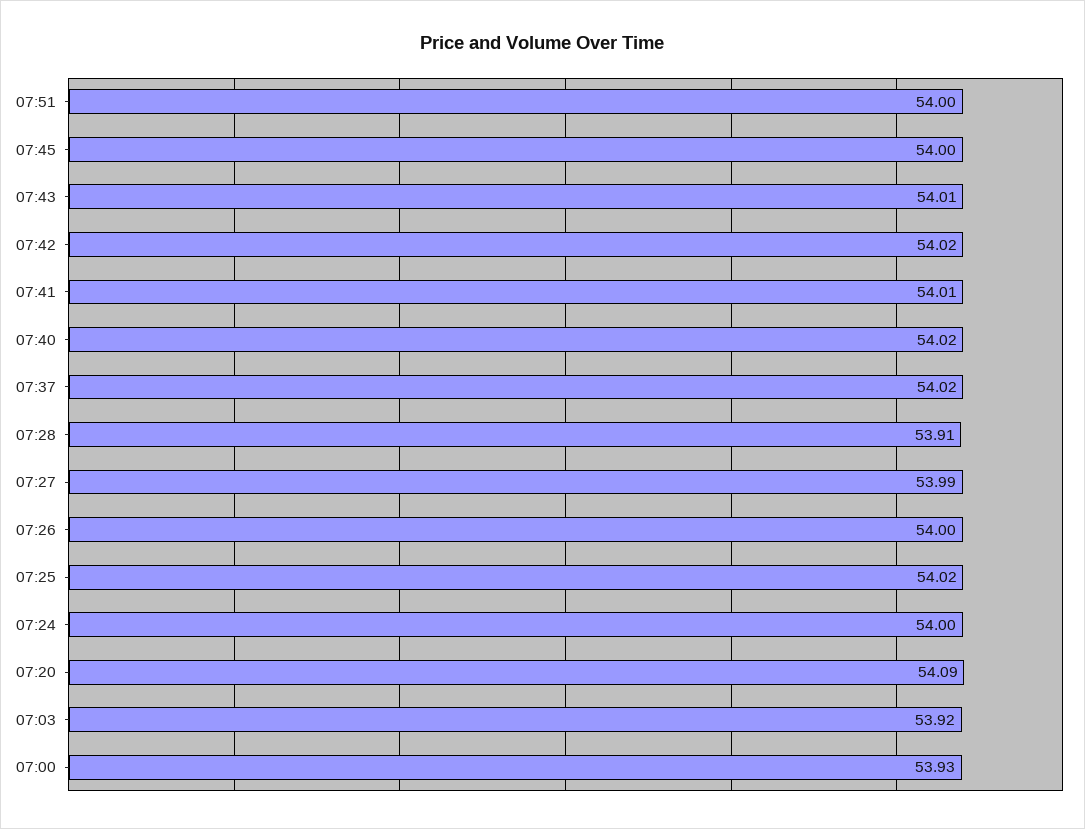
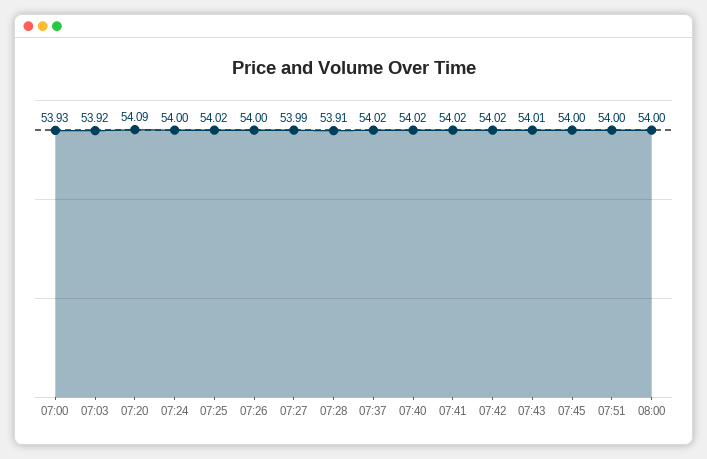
07:41: 54.01 -> 54.02
08:00: none -> 54

